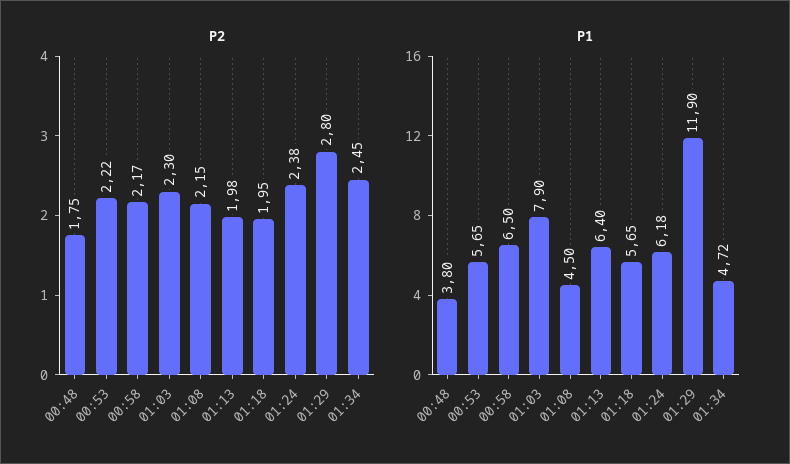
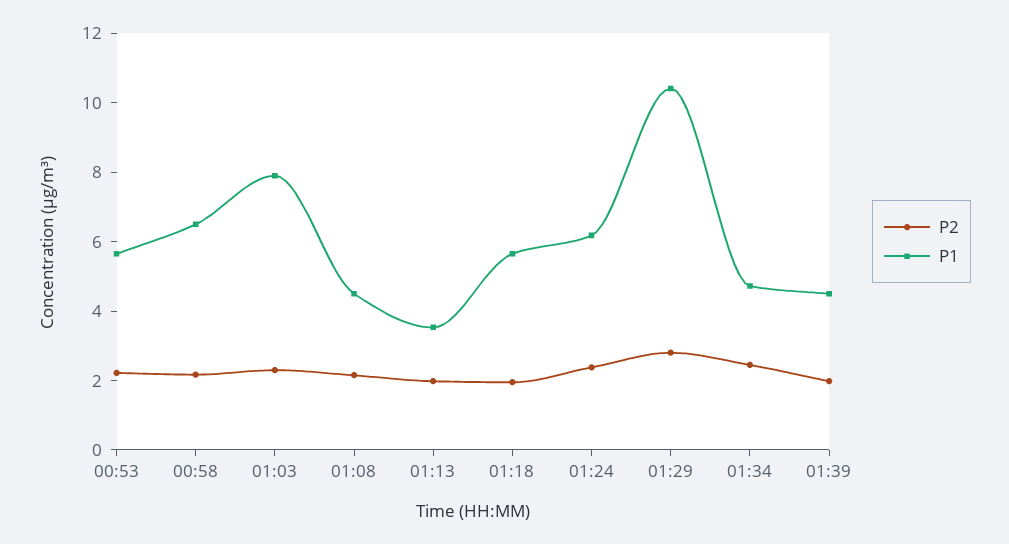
P2, 00:48: 1.75 -> none
P1, 00:48: 3.8 -> none
P1, 01:13: 6.4 -> 3.5
P1, 01:29: 11.9 -> 10.5
P2, 01:39: none -> 2
P1, 01:39: none -> 4.5

